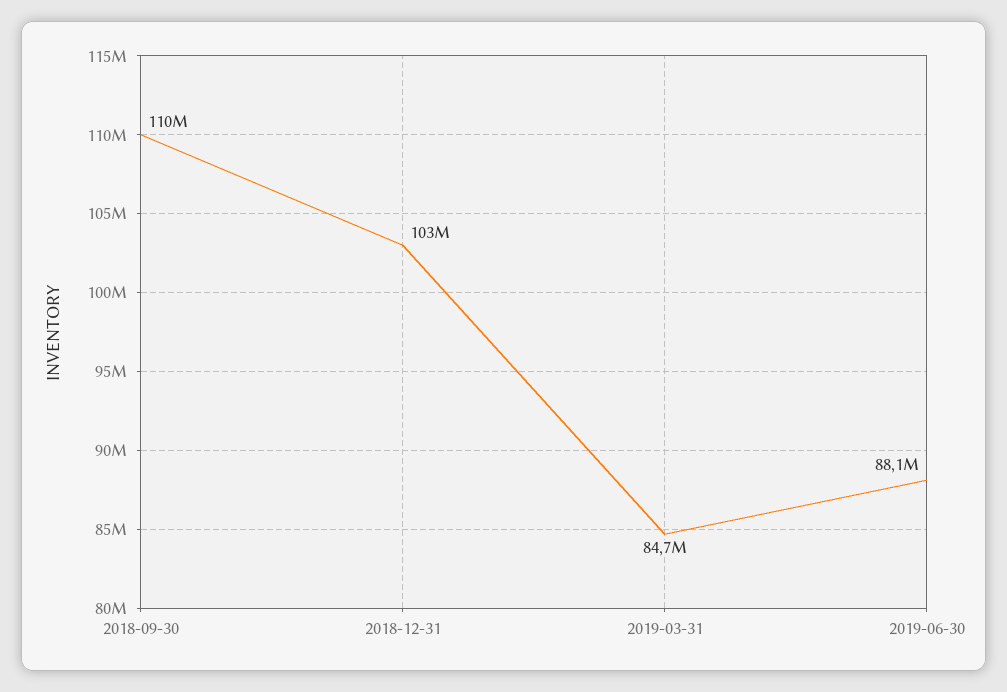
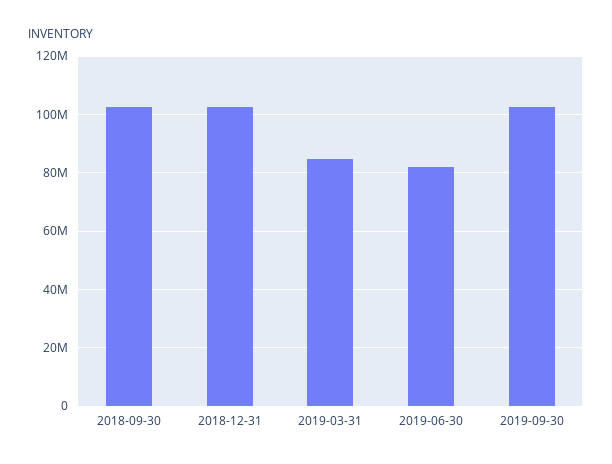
2018-09-30: 110000000 -> 102500000
2019-06-30: 88100000 -> 82500000
2019-09-30: none -> 102500000

